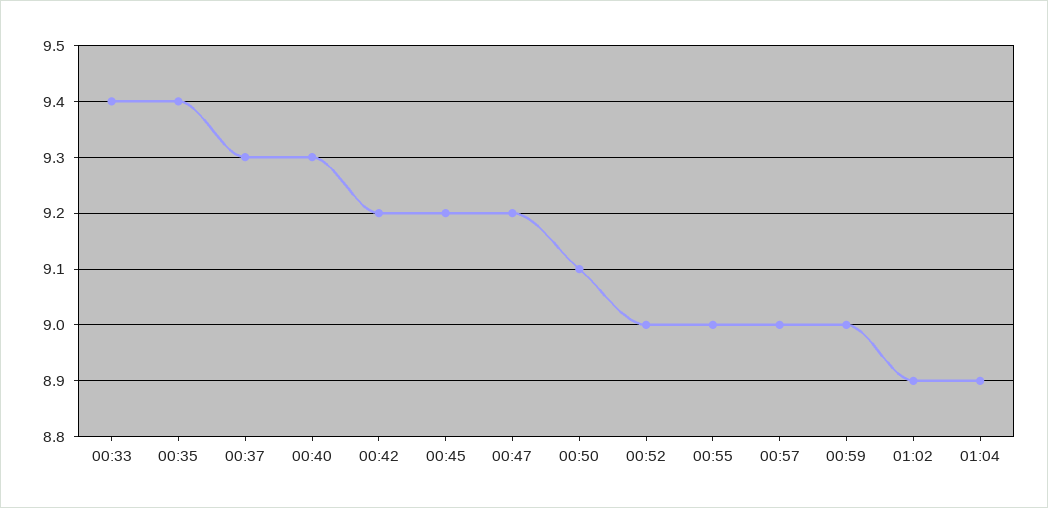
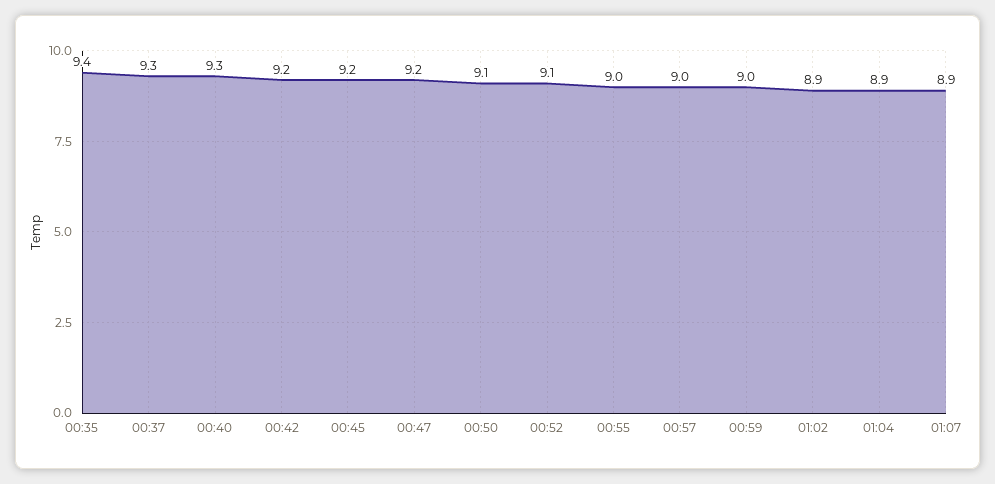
00:33: 9.4 -> none
00:52: 9 -> 9.1
01:07: none -> 8.9

